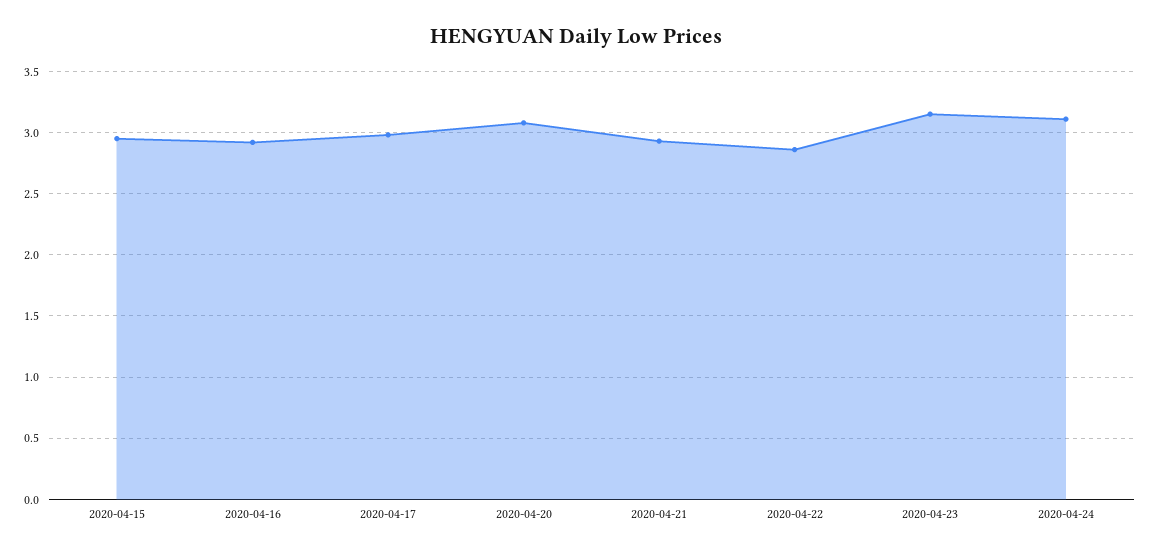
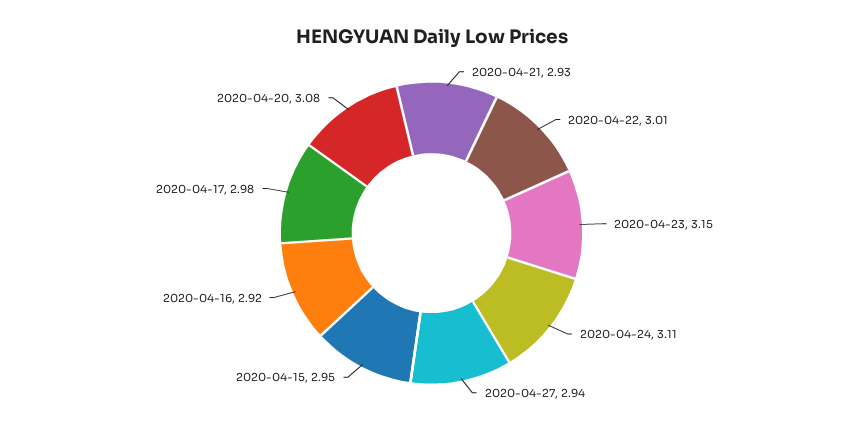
2020-04-22: 2.85 -> 3.01
2020-04-27: none -> 2.94

